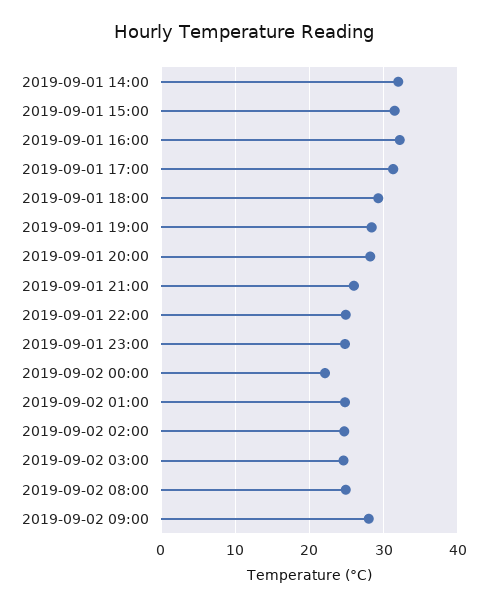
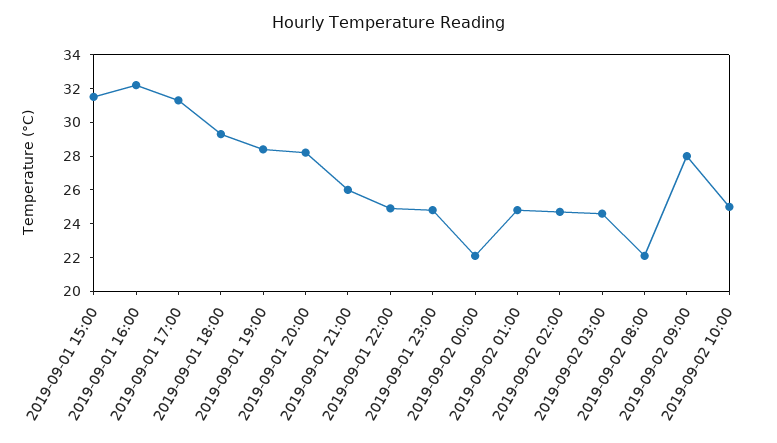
2019-09-01 14:00: 32 -> none
2019-09-02 08:00: 25 -> 22
2019-09-02 10:00: none -> 25

